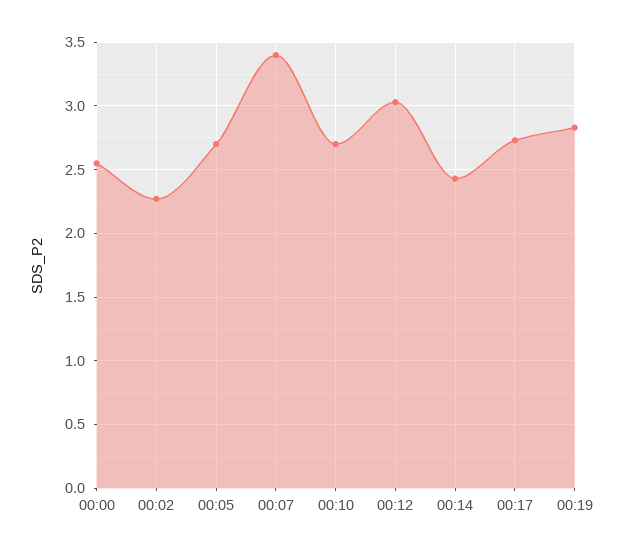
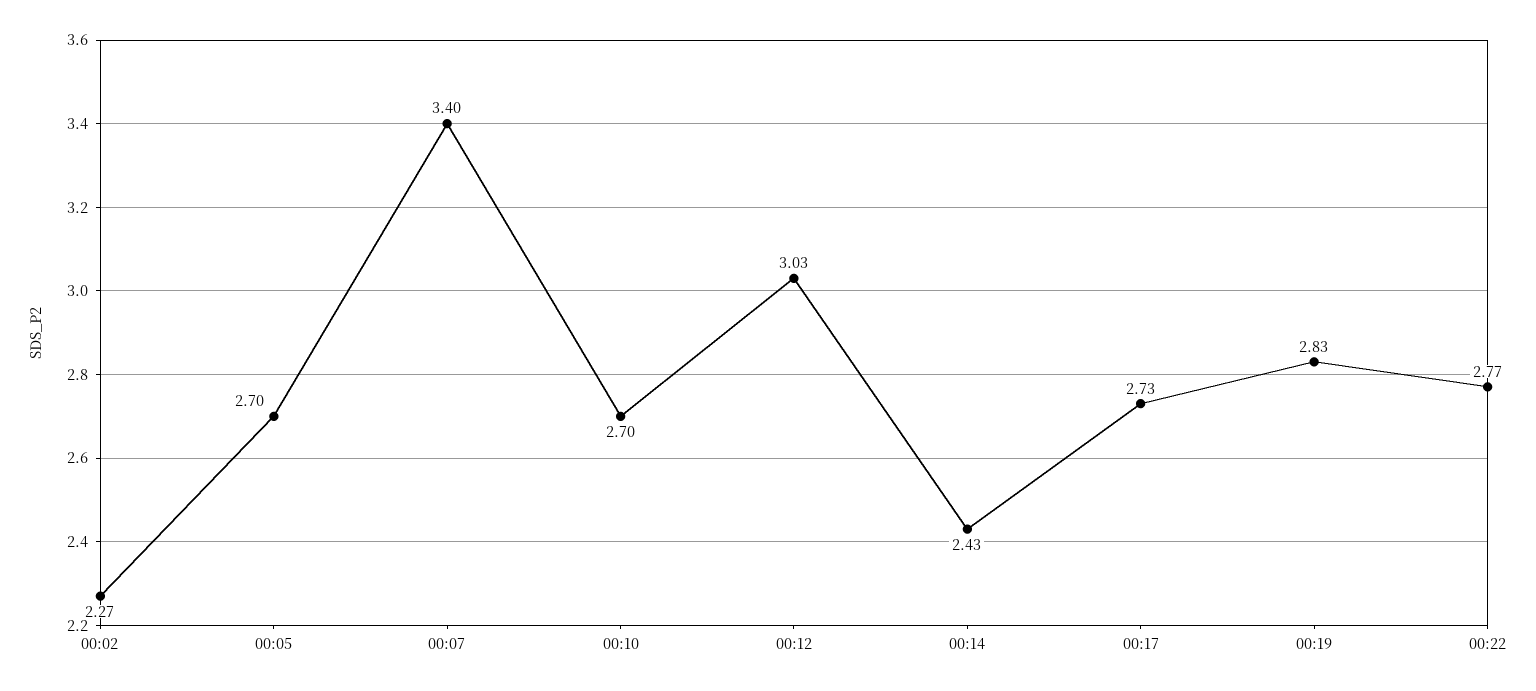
00:00: 2.55 -> none
00:22: none -> 2.77

